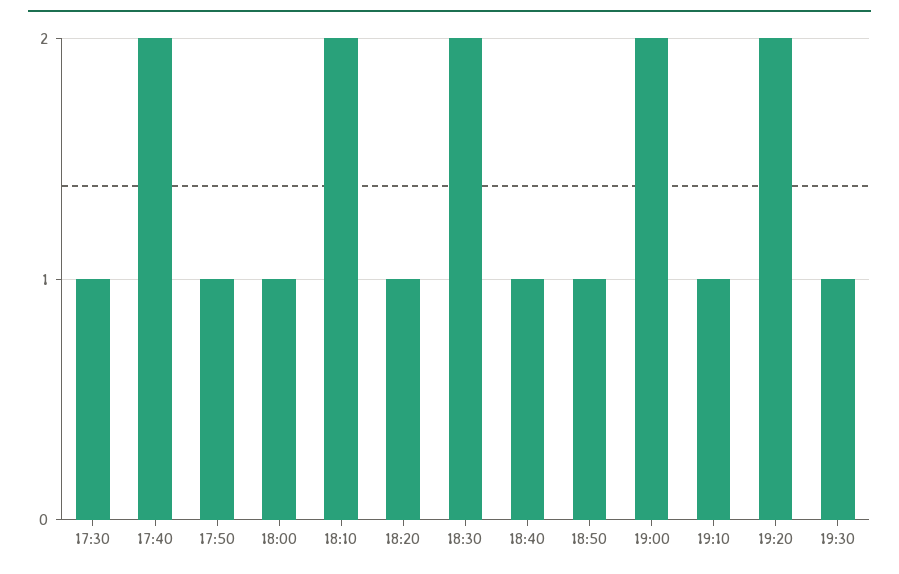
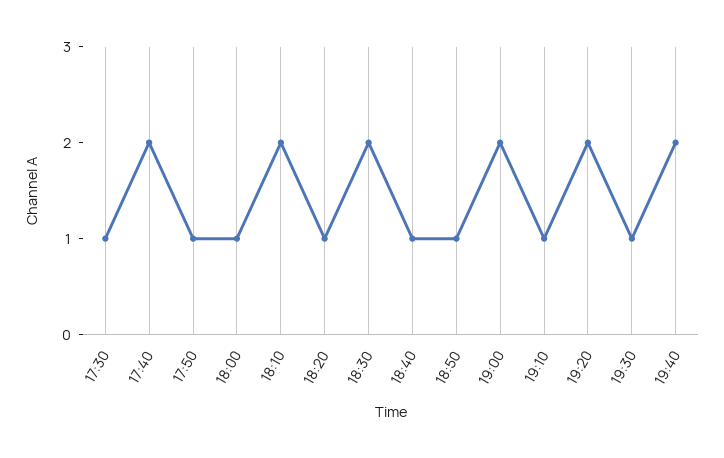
19:40: none -> 2

